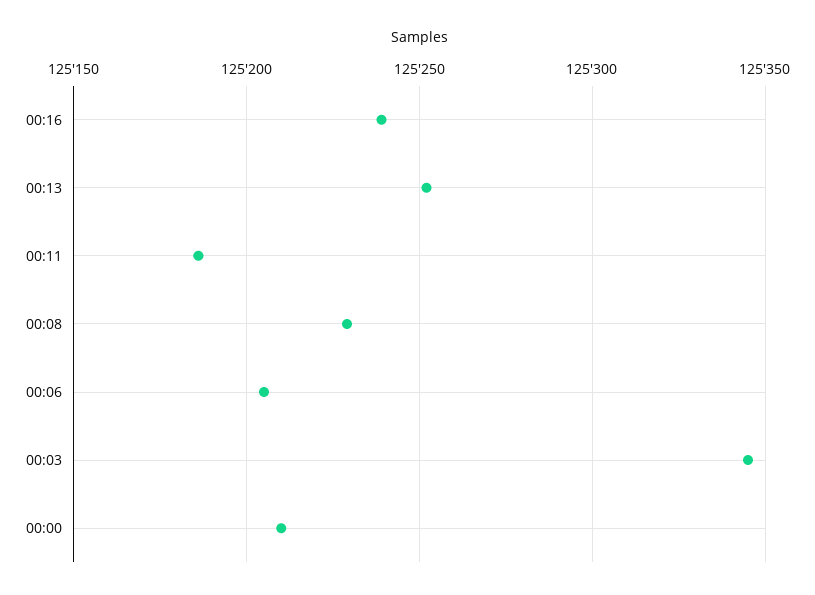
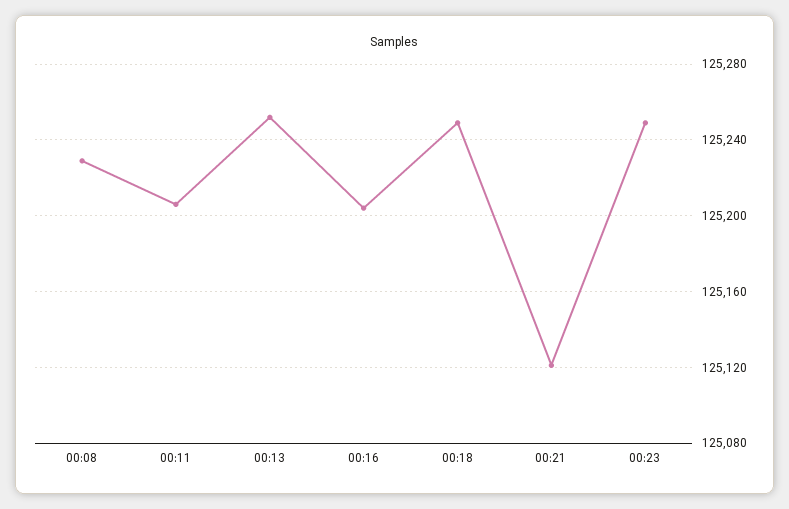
00:16: 125240 -> 125205
00:11: 125185 -> 125205
00:06: 125205 -> none
00:03: 125345 -> none
00:00: 125210 -> none
00:18: none -> 125250
00:21: none -> 125120
00:23: none -> 125250

